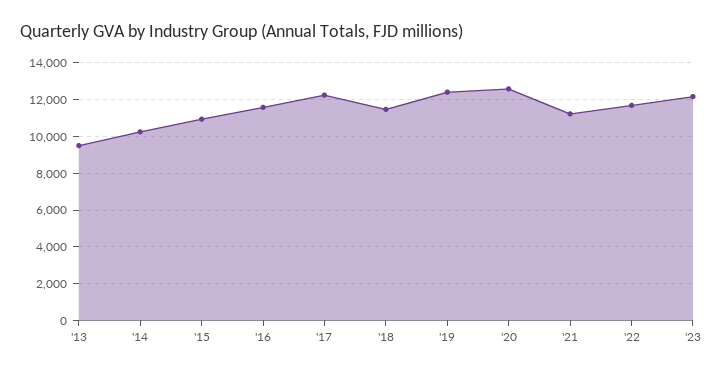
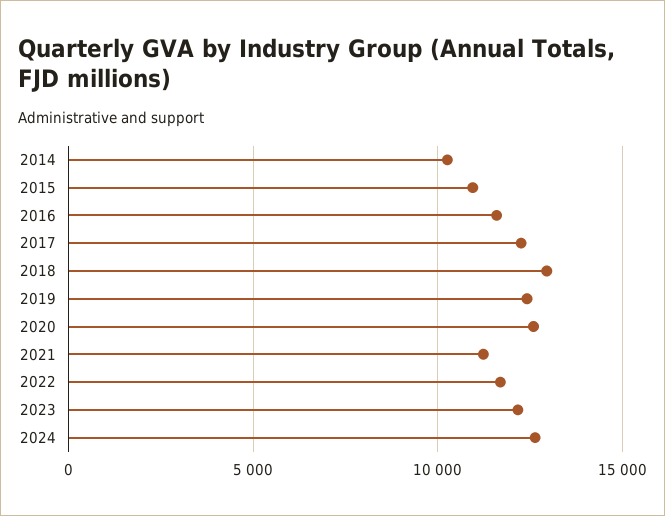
'13: 9500 -> none
'18: 11500 -> 13000
2024: none -> 12500

